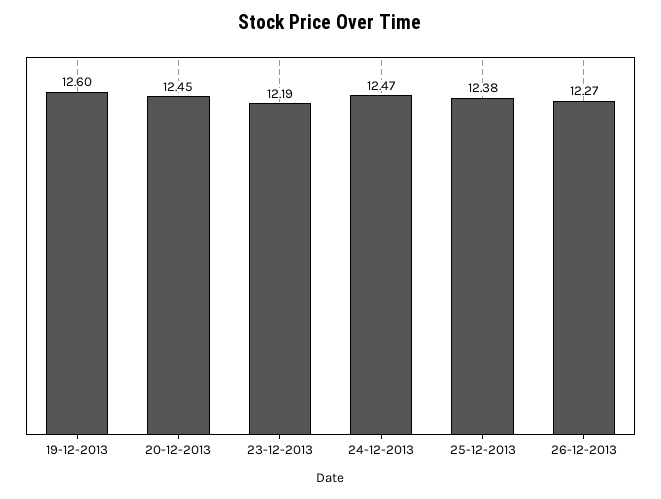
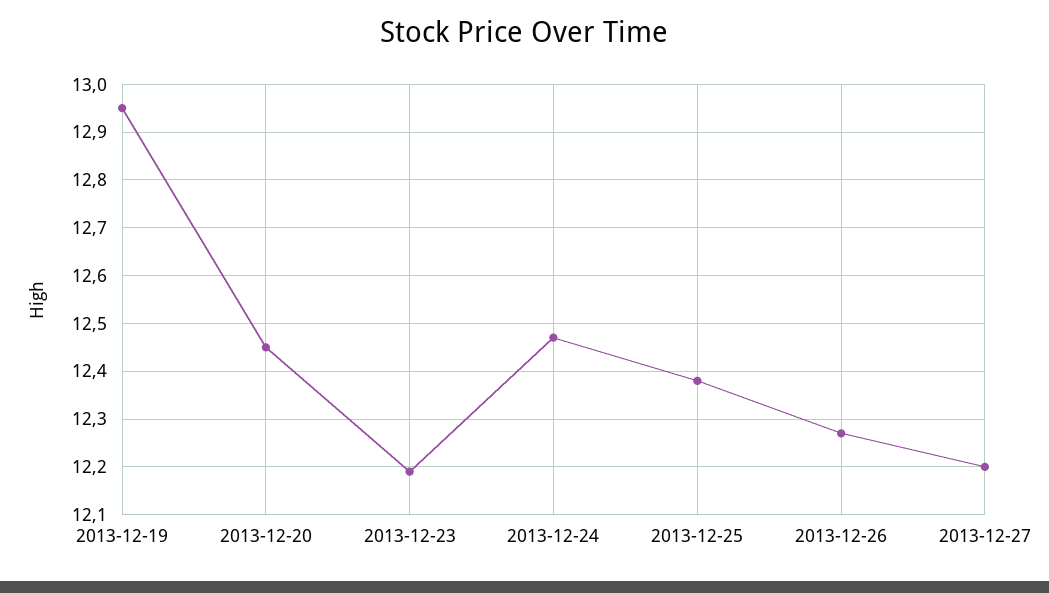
19-12-2013: 12.6 -> 12.95
2013-12-27: none -> 12.2

